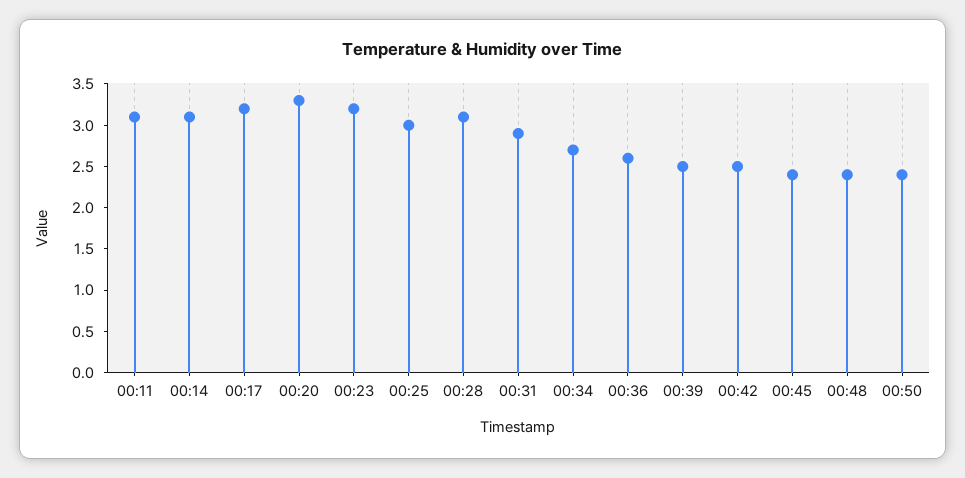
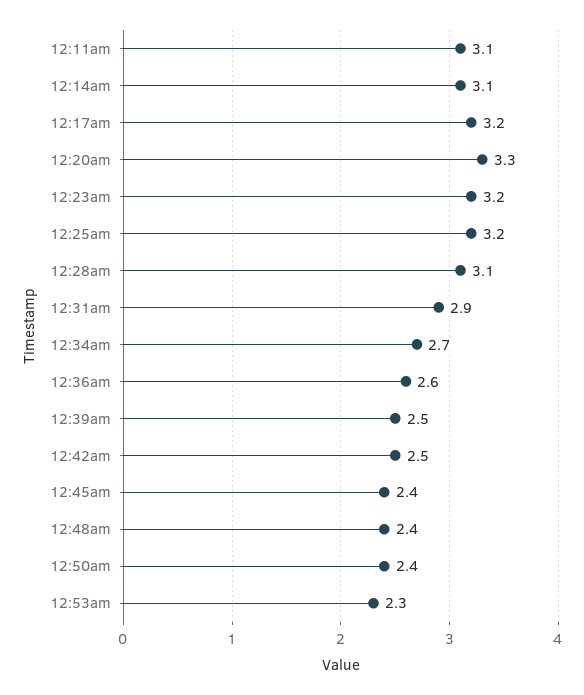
00:25: 3 -> 3.2
12:53am: none -> 2.3

